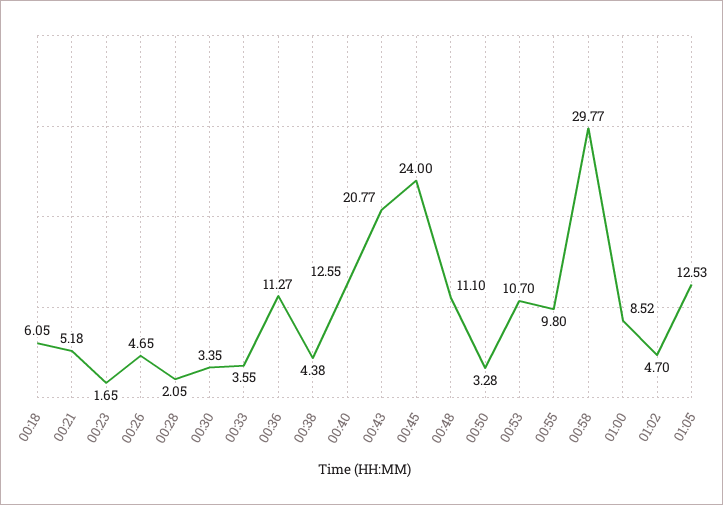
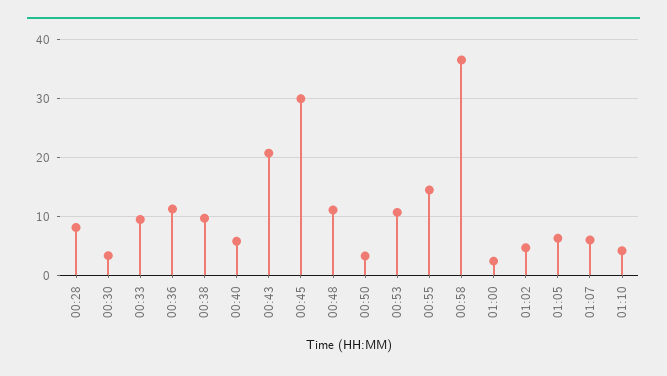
00:18: 6.05 -> none
00:21: 5.18 -> none
00:23: 1.65 -> none
00:26: 4.65 -> none
00:28: 2.05 -> 8
00:33: 3.55 -> 10
00:38: 4.38 -> 10
00:40: 12.55 -> 6
00:45: 24 -> 30
00:55: 9.8 -> 14
00:58: 29.77 -> 36
01:00: 8.52 -> 2
01:05: 12.53 -> 6
01:07: none -> 6
01:10: none -> 4

